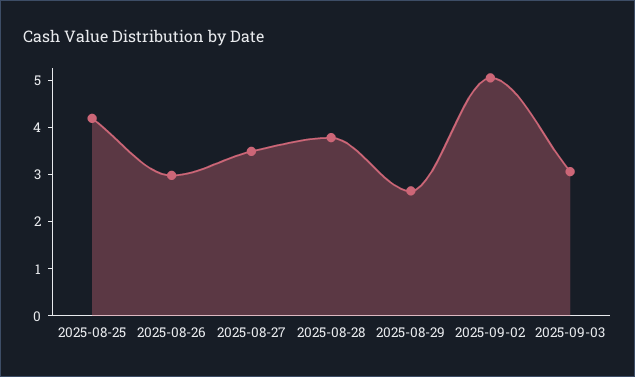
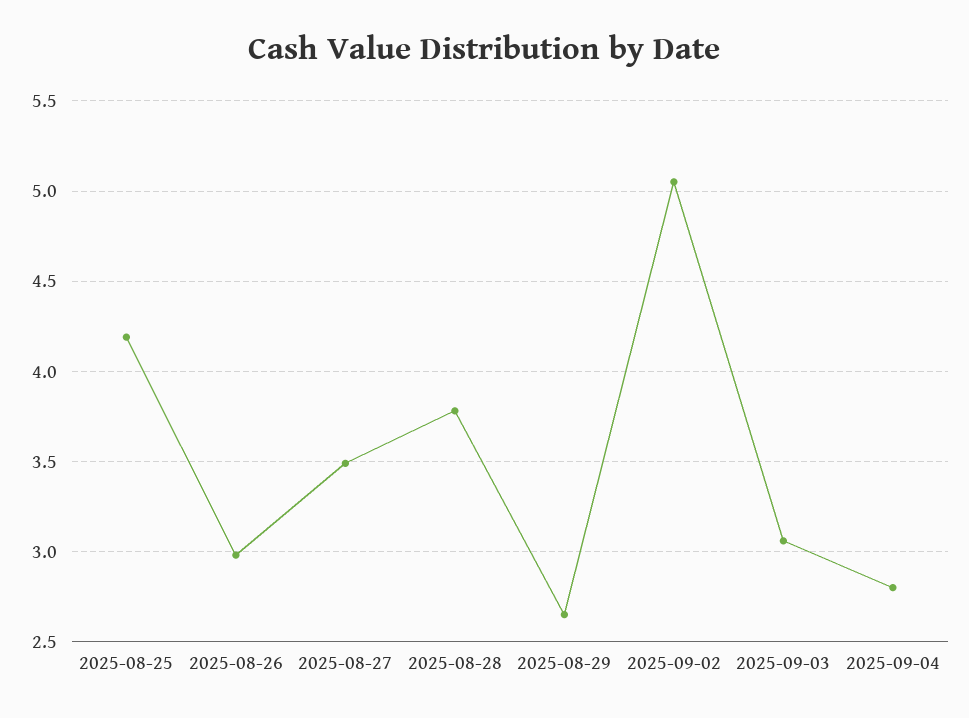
2025-09-04: none -> 2.8

